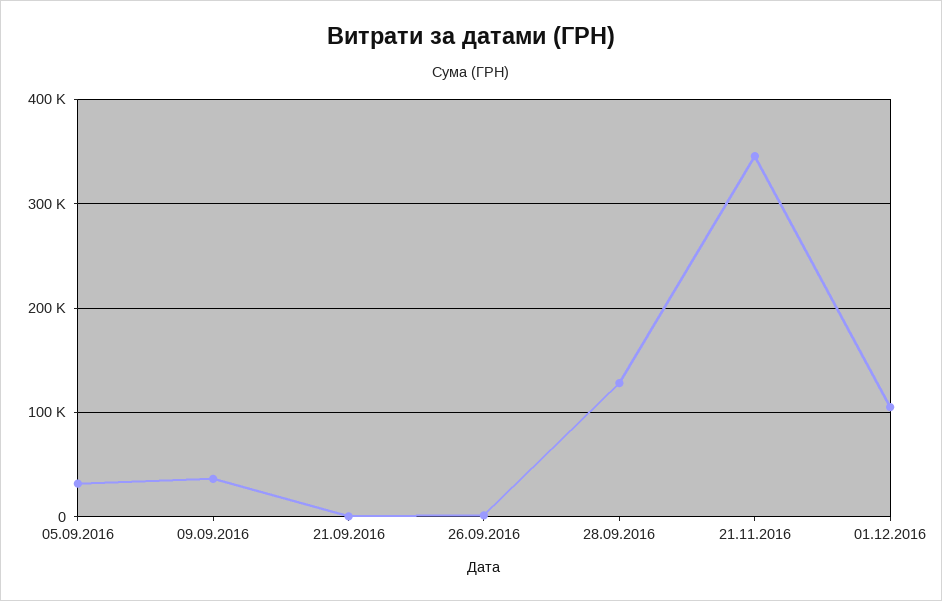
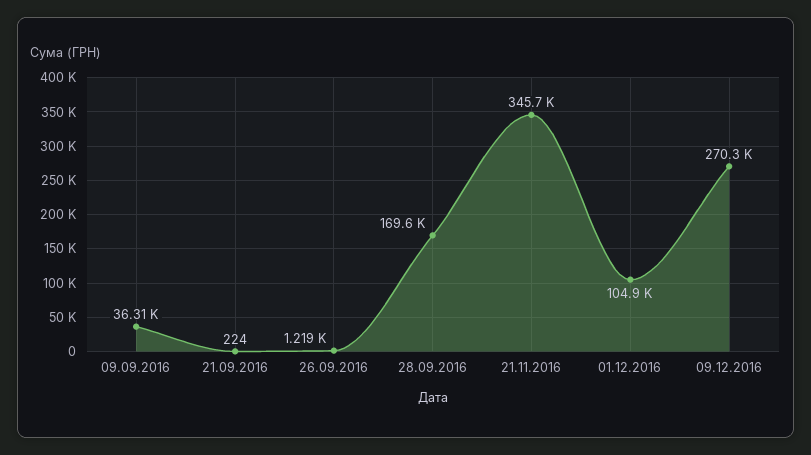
05.09.2016: 30000 -> none
28.09.2016: 130000 -> 169600
09.12.2016: none -> 270300

